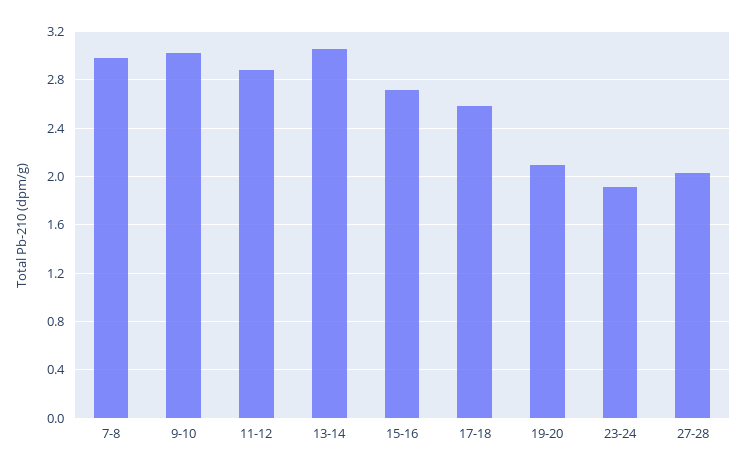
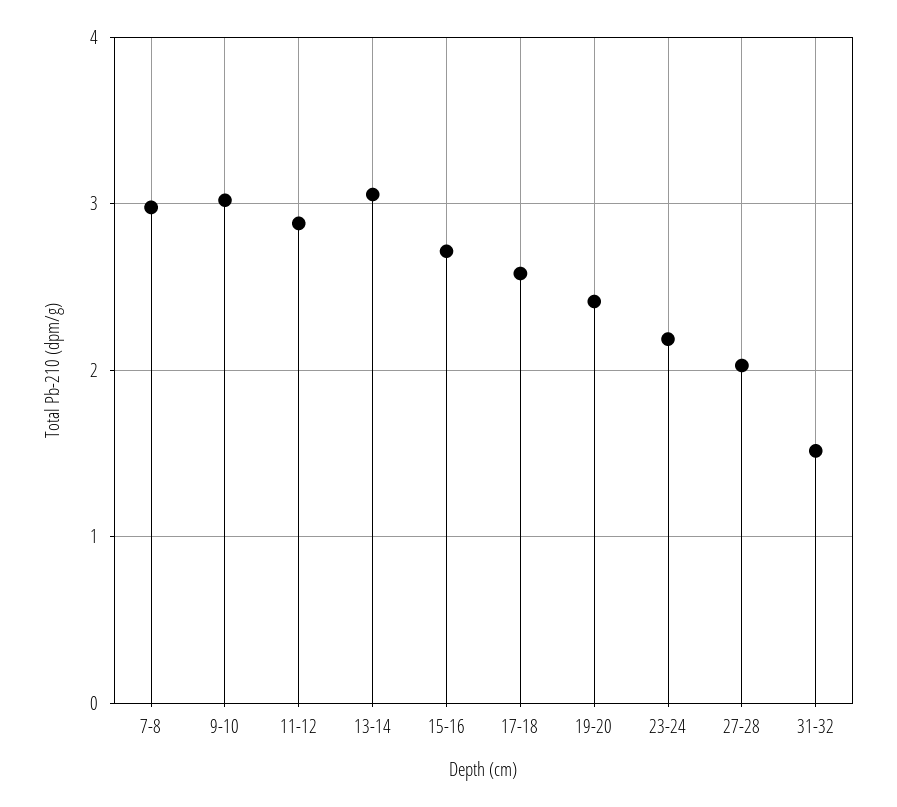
19-20: 2.1 -> 2.4
23-24: 1.9 -> 2.2
31-32: none -> 1.5

